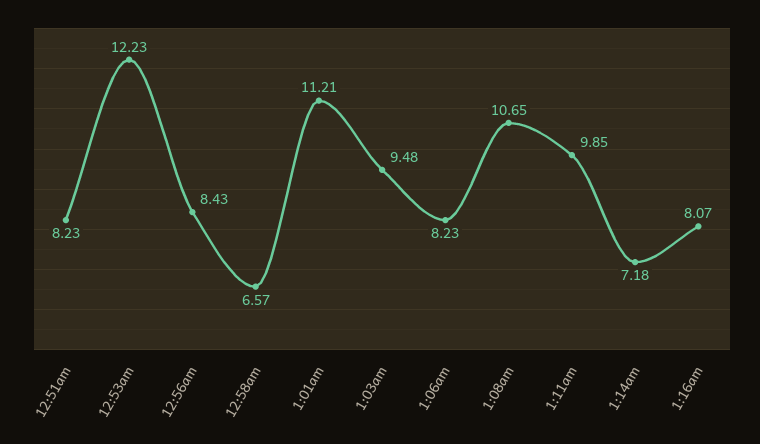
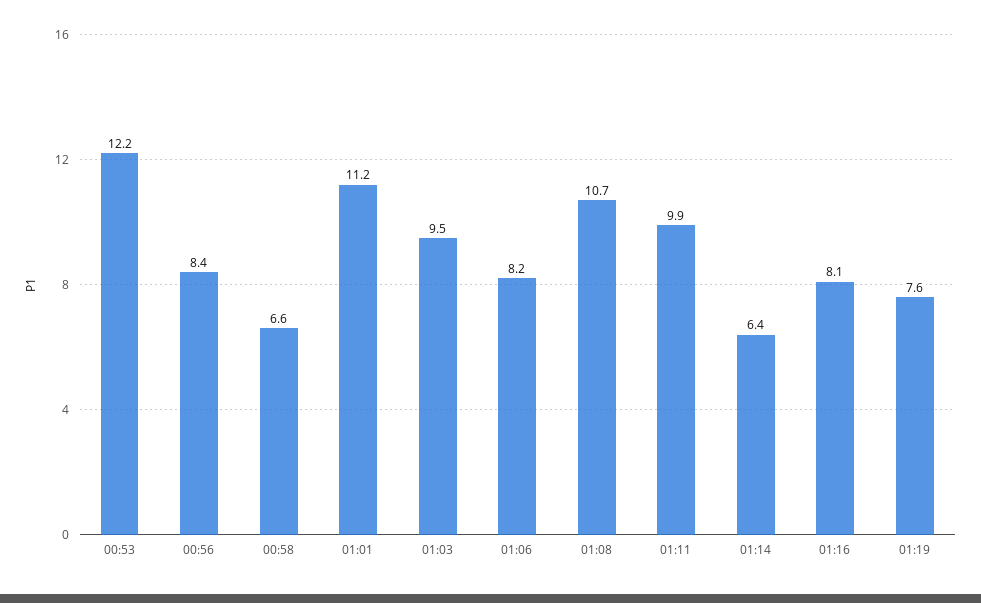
12:51am: 8.23 -> none
1:14am: 7.18 -> 6.4
01:19: none -> 7.6

